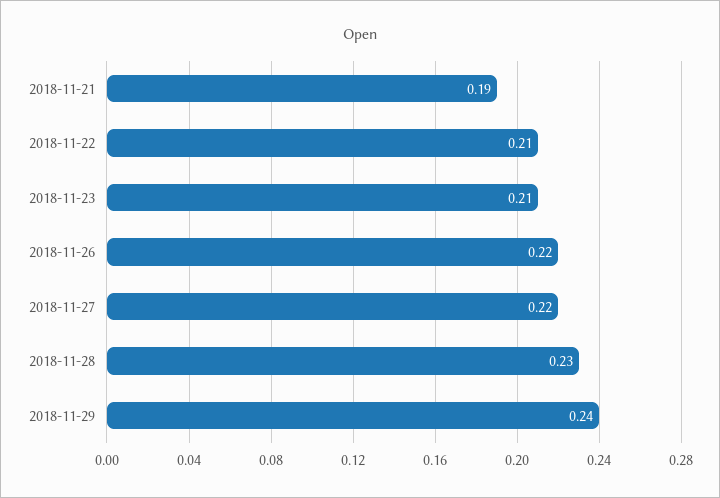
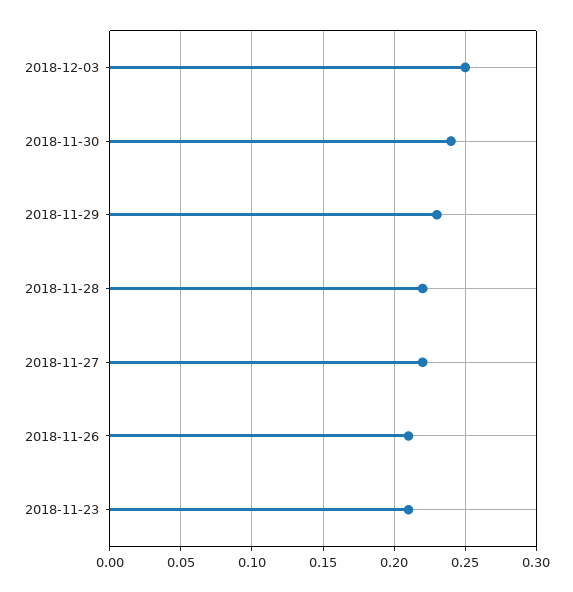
2018-11-21: 0.19 -> none
2018-11-22: 0.21 -> none
2018-11-26: 0.22 -> 0.21
2018-11-28: 0.23 -> 0.22
2018-11-29: 0.24 -> 0.23
2018-12-03: none -> 0.25
2018-11-30: none -> 0.24

